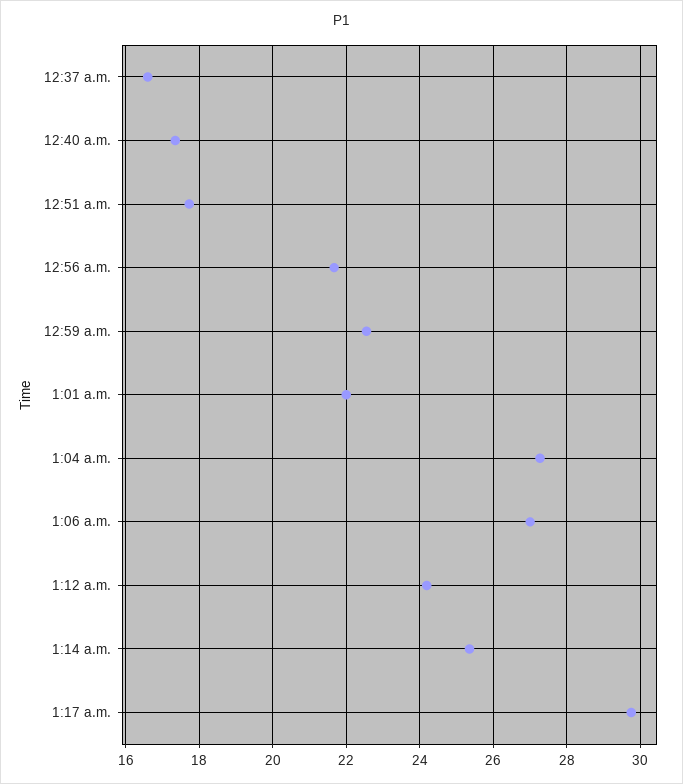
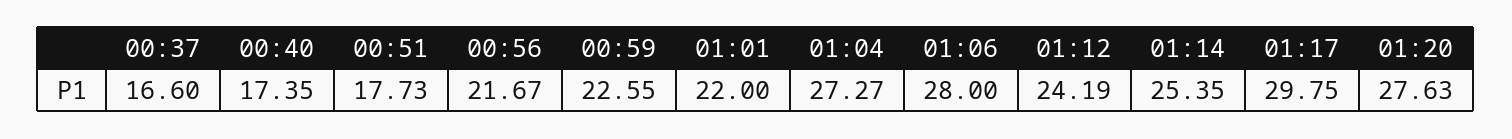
1:06 a.m.: 27 -> 28
01:20: none -> 27.63

